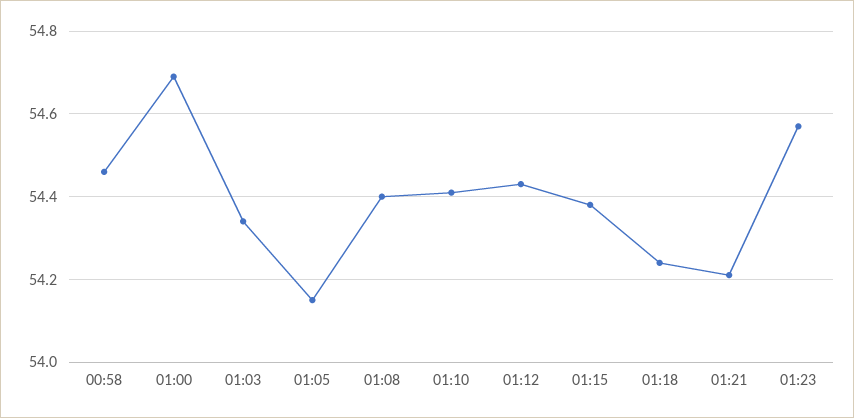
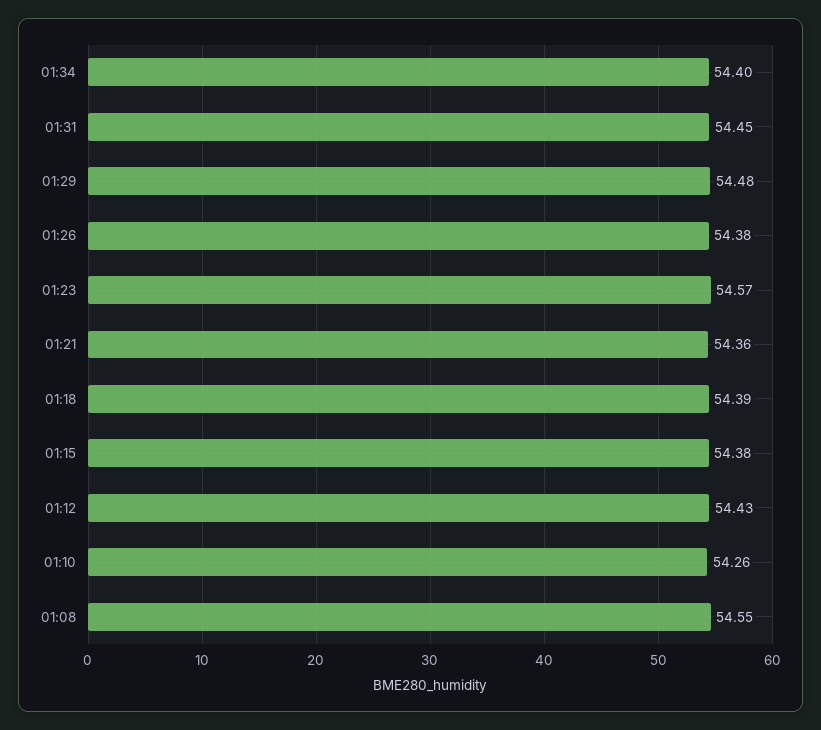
00:58: 54.45 -> none
01:00: 54.7 -> none
01:03: 54.35 -> none
01:05: 54.15 -> none
01:08: 54.4 -> 54.55
01:10: 54.4 -> 54.26
01:18: 54.25 -> 54.39
01:21: 54.2 -> 54.36
01:34: none -> 54.4
01:31: none -> 54.45
01:29: none -> 54.48
01:26: none -> 54.38

